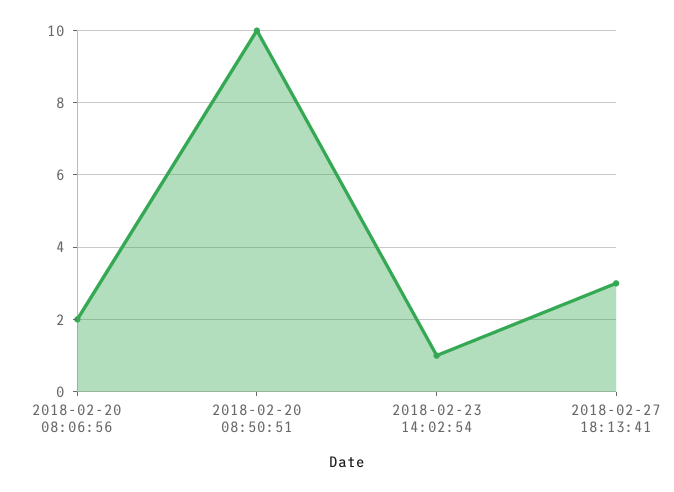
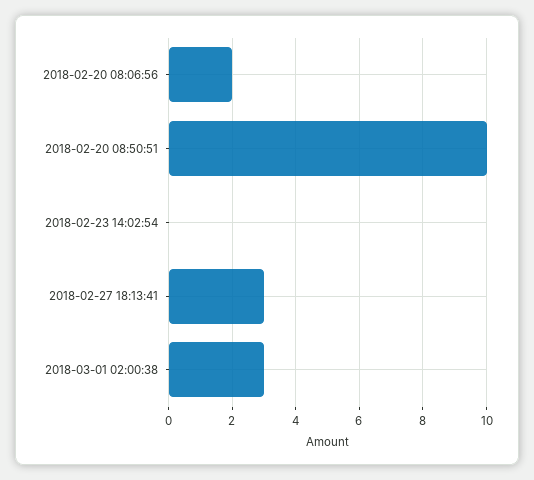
2018-02-23 14:02:54: 1 -> 0
2018-03-01 02:00:38: none -> 3

